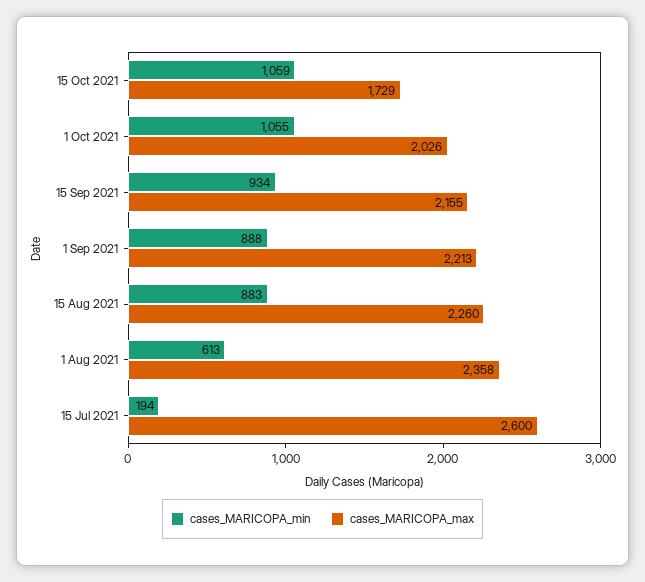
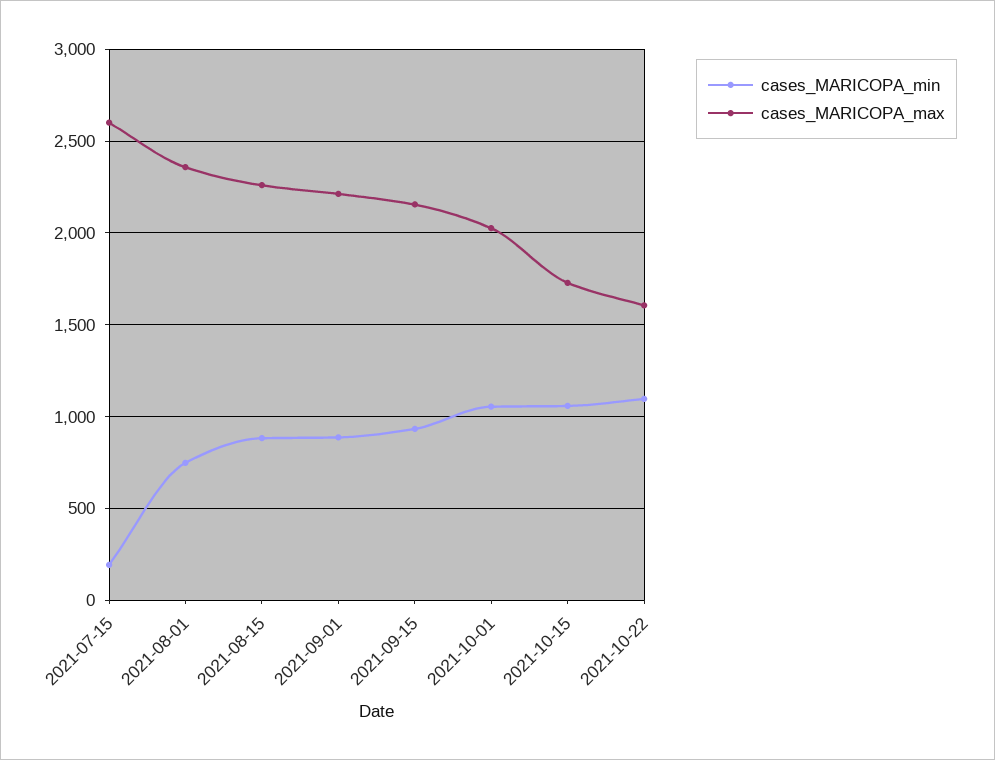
cases_MARICOPA_min, 1 Aug 2021: 613 -> 750
cases_MARICOPA_min, 2021-10-22: none -> 1100
cases_MARICOPA_max, 2021-10-22: none -> 1600

